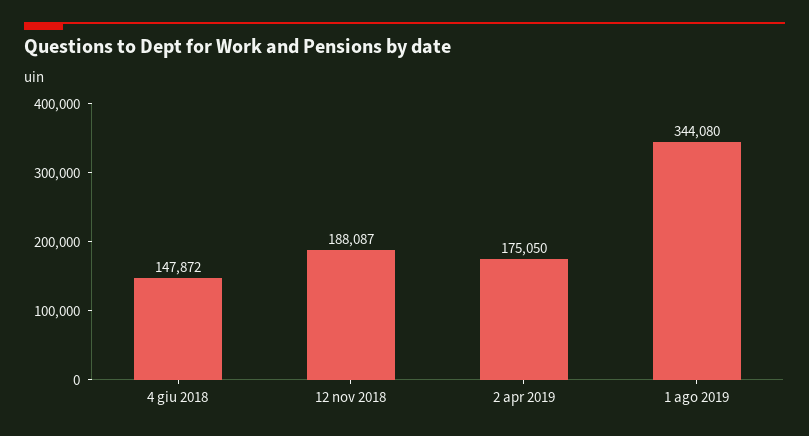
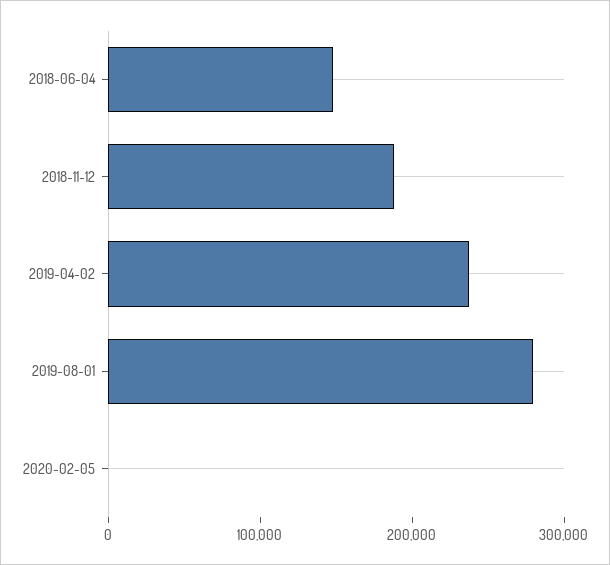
2 apr 2019: 175050 -> 240000
1 ago 2019: 344080 -> 280000
2020-02-05: none -> 0

